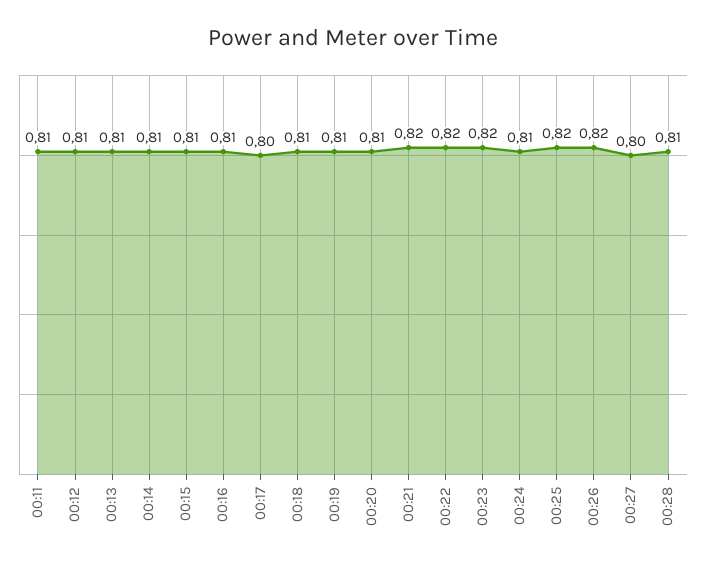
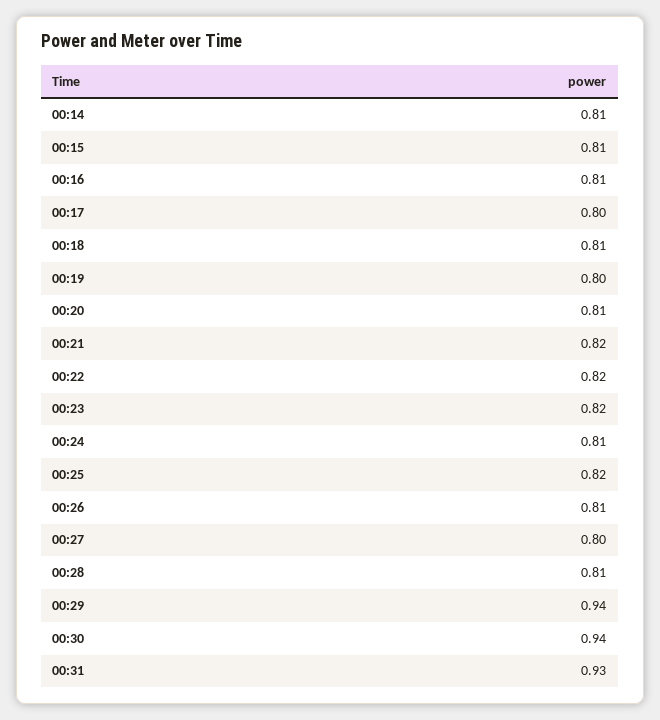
00:11: 0.81 -> none
00:12: 0.81 -> none
00:13: 0.81 -> none
00:19: 0.81 -> 0.8
00:26: 0.82 -> 0.81
00:29: none -> 0.94
00:30: none -> 0.94
00:31: none -> 0.93

